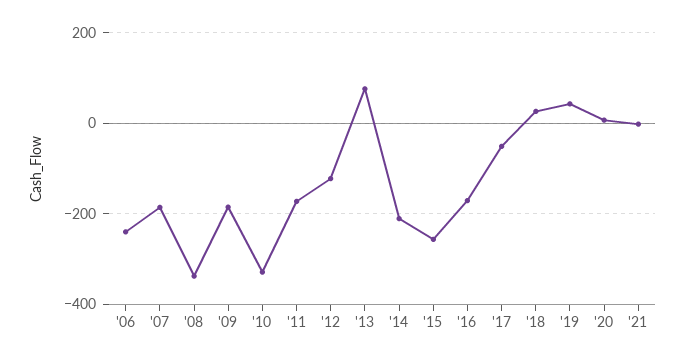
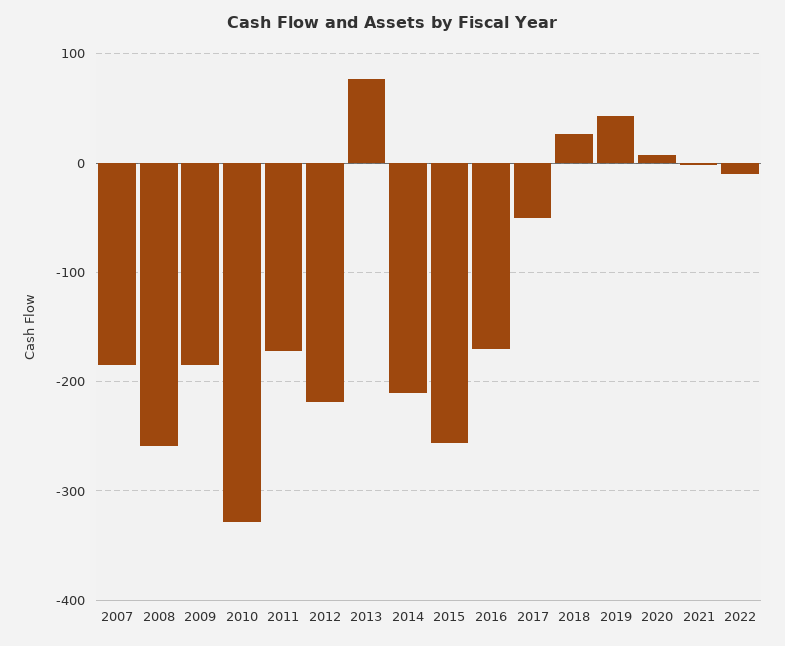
'06: -240 -> none
'08: -340 -> -260
'12: -120 -> -220
2022: none -> -10

